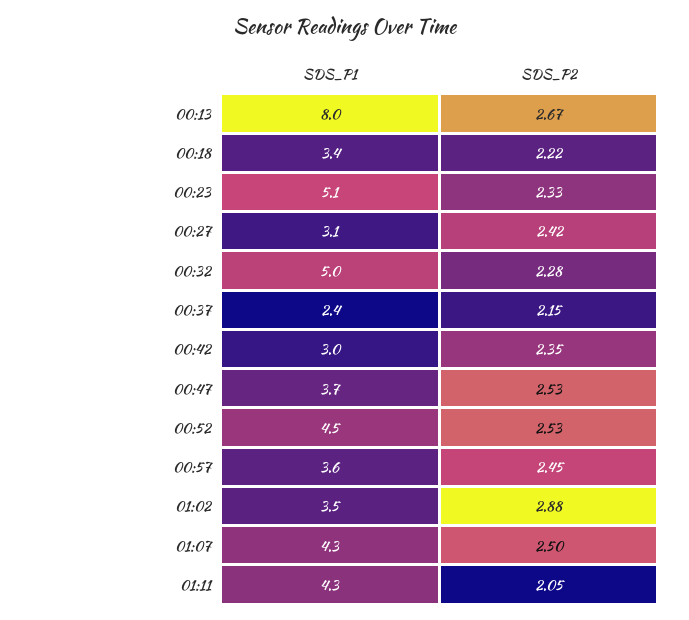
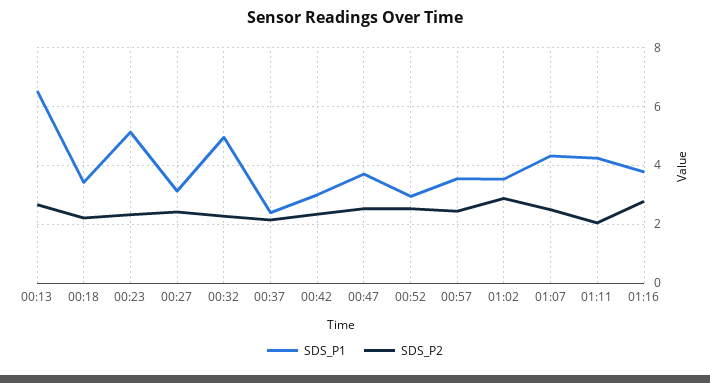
SDS_P1, 00:13: 8 -> 6.5
SDS_P1, 00:52: 4.5 -> 3
SDS_P1, 01:16: none -> 3.75
SDS_P2, 01:16: none -> 2.75

